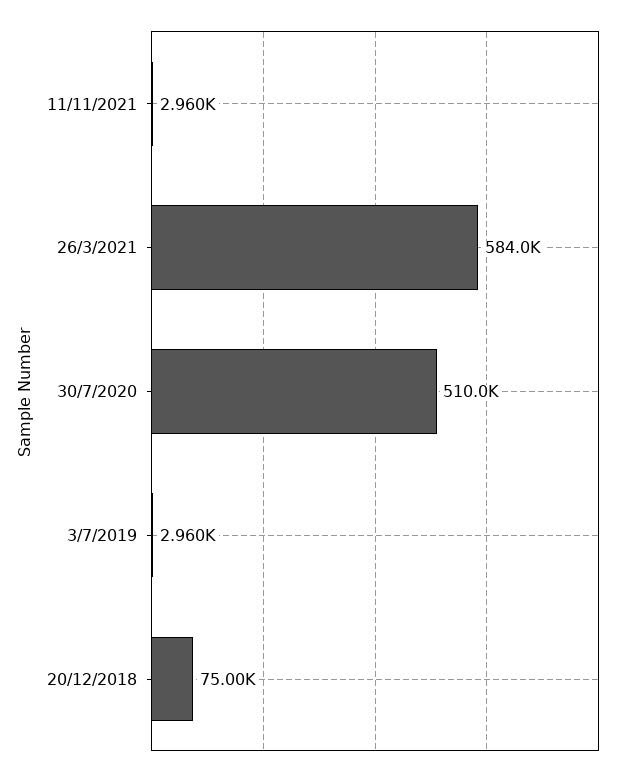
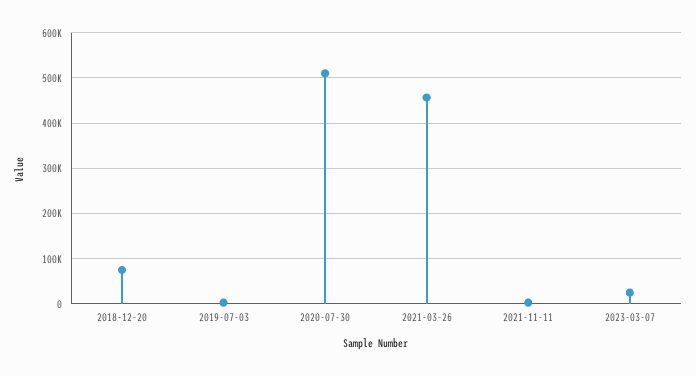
26/3/2021: 584000 -> 460000
2023-03-07: none -> 20000

